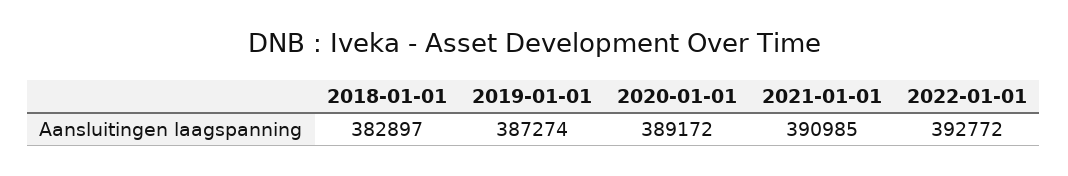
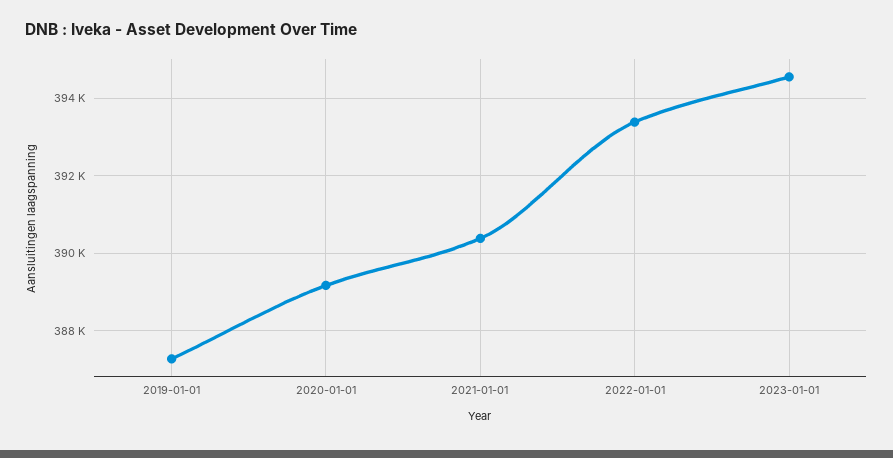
2018-01-01: 382897 -> none
2021-01-01: 390985 -> 390400
2022-01-01: 392772 -> 393400
2023-01-01: none -> 394600

